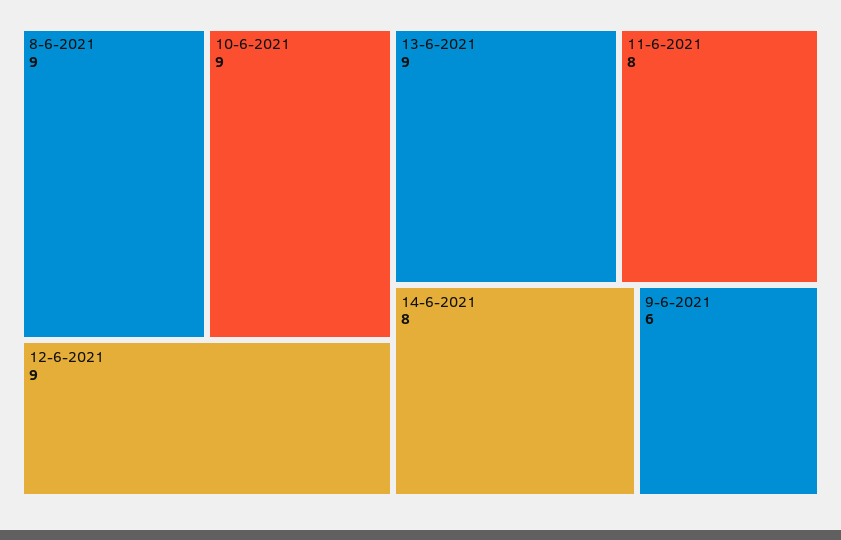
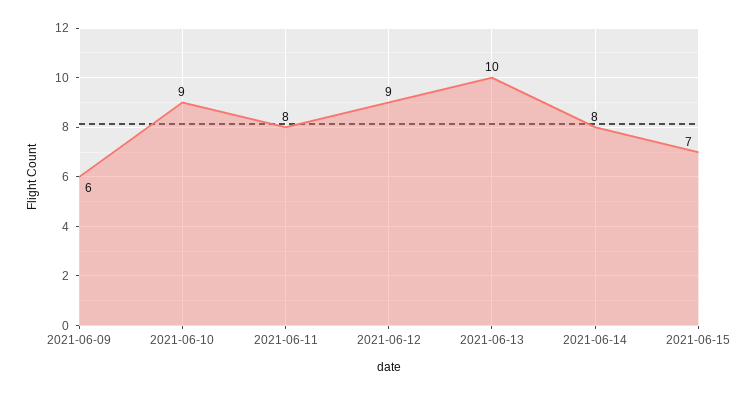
8-6-2021: 9 -> none
13-6-2021: 9 -> 10
2021-06-15: none -> 7

